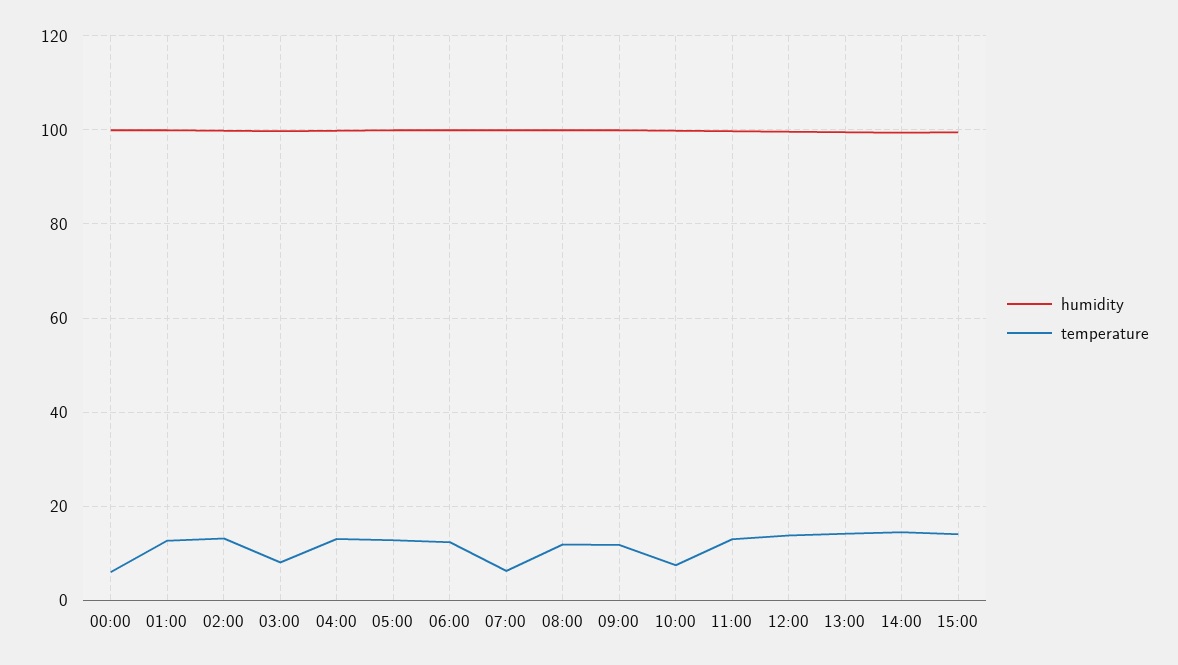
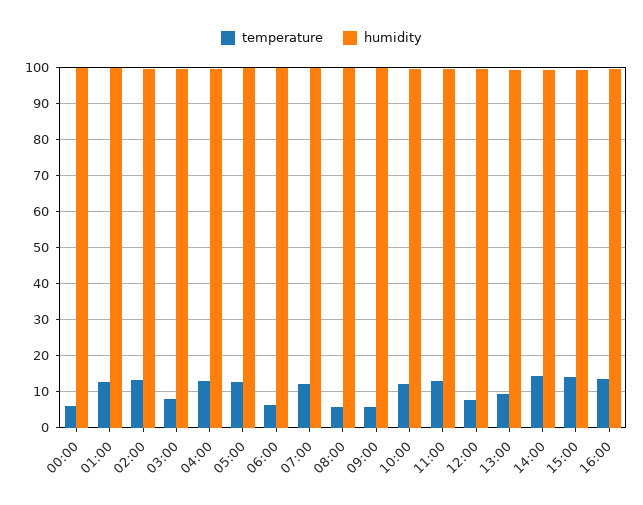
temperature, 06:00: 12 -> 6
temperature, 07:00: 6 -> 12
temperature, 08:00: 12 -> 6
temperature, 09:00: 12 -> 6
temperature, 10:00: 8 -> 12
temperature, 12:00: 14 -> 8
temperature, 13:00: 14 -> 10
temperature, 16:00: none -> 14
humidity, 16:00: none -> 100

